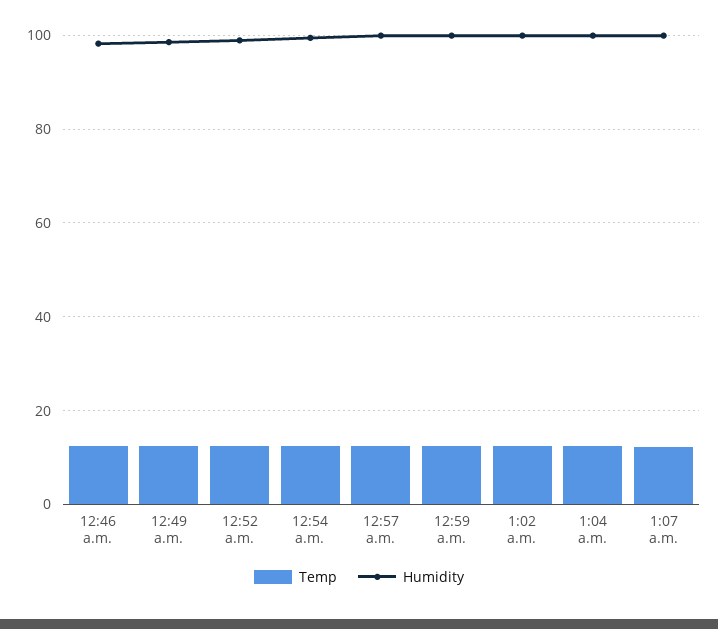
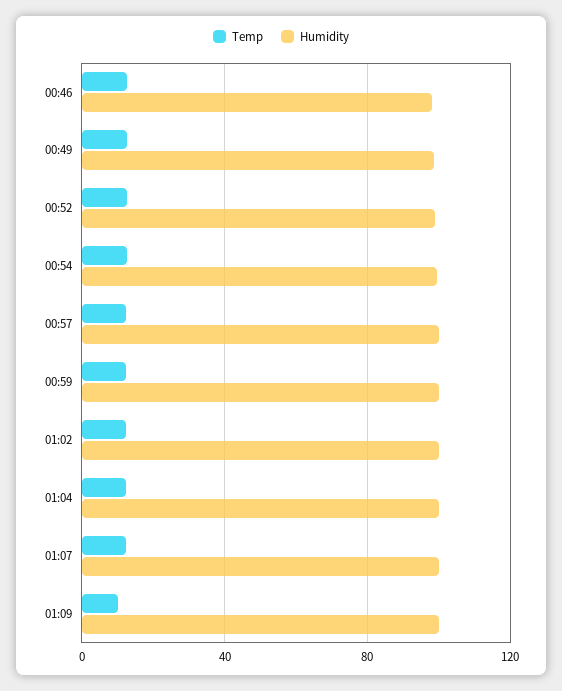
Temp, 01:09: none -> 10
Humidity, 01:09: none -> 100

